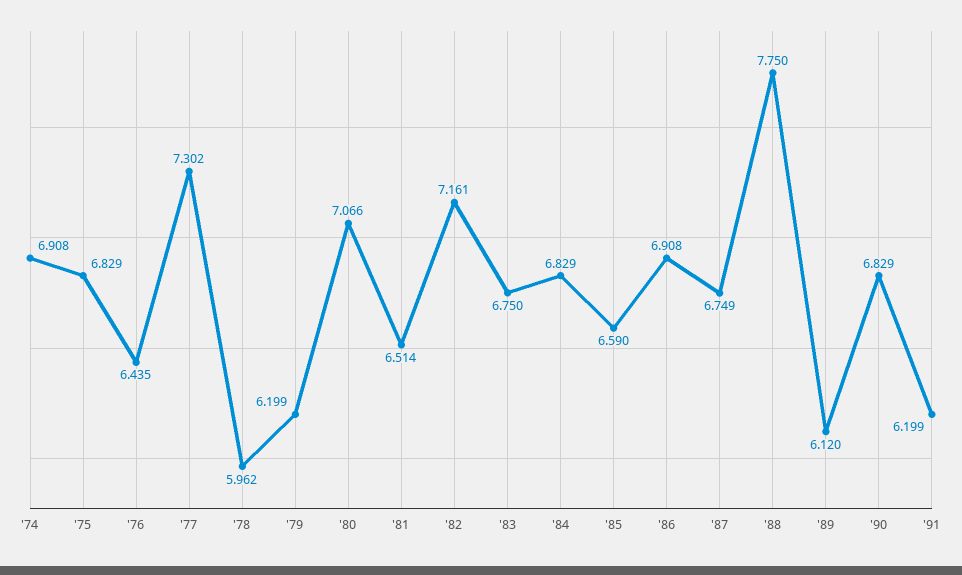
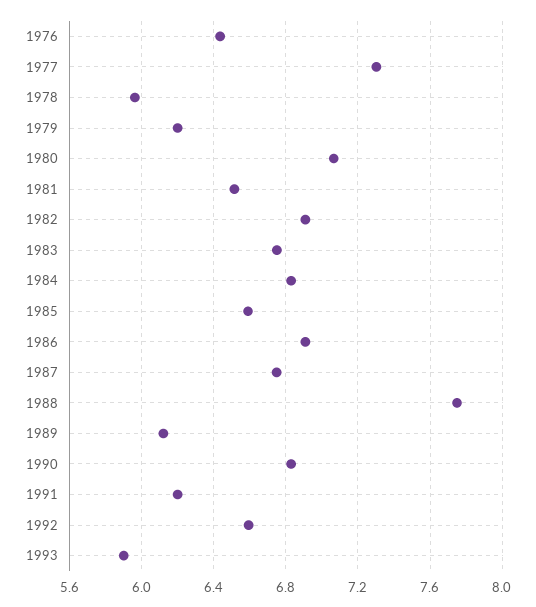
'74: 6.908 -> none
'75: 6.829 -> none
'82: 7.161 -> 6.9
1992: none -> 6.6
1993: none -> 5.9

